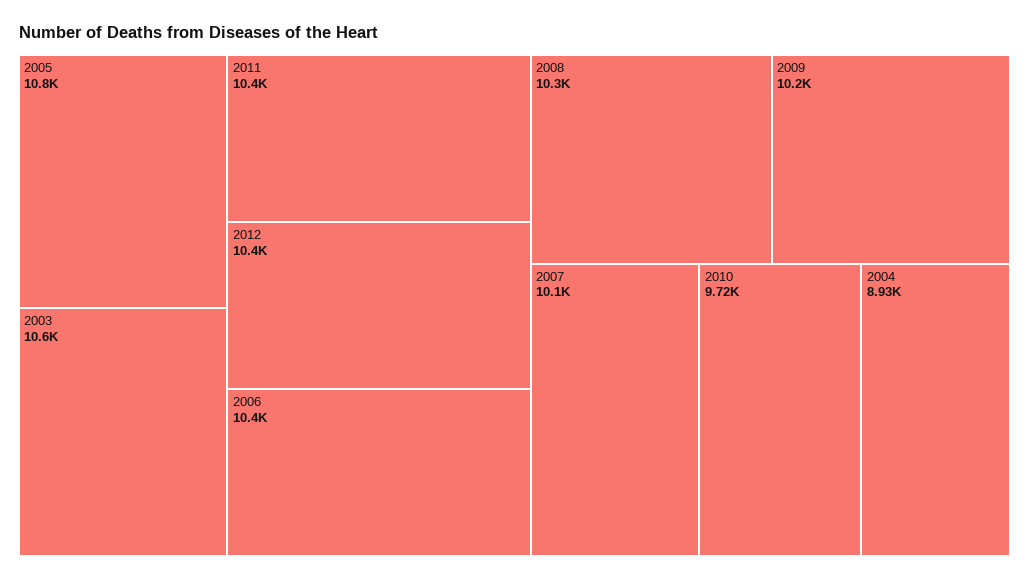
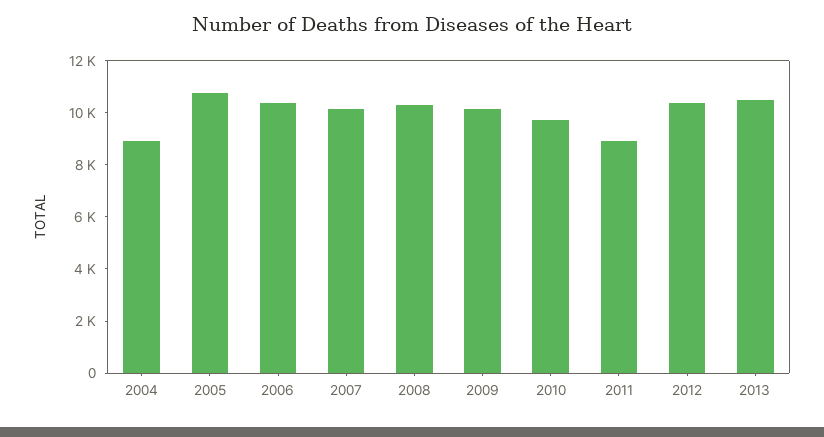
2003: 10600 -> none
2011: 10400 -> 9000
2013: none -> 10500

